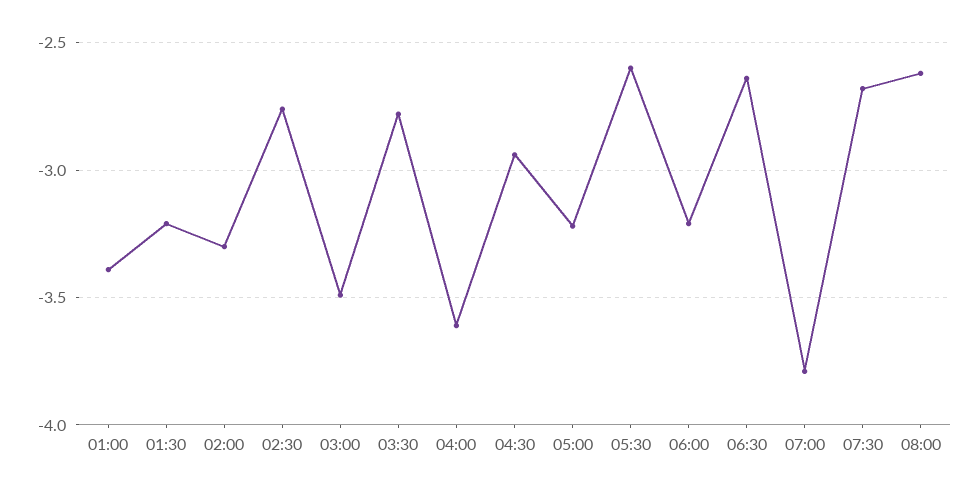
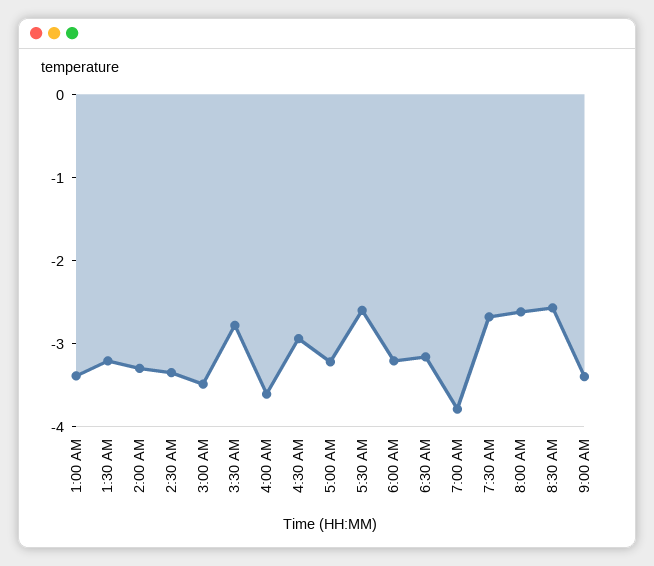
02:30: -2.75 -> -3.4
06:30: -2.65 -> -3.2
8:30 AM: none -> -2.6
9:00 AM: none -> -3.4

